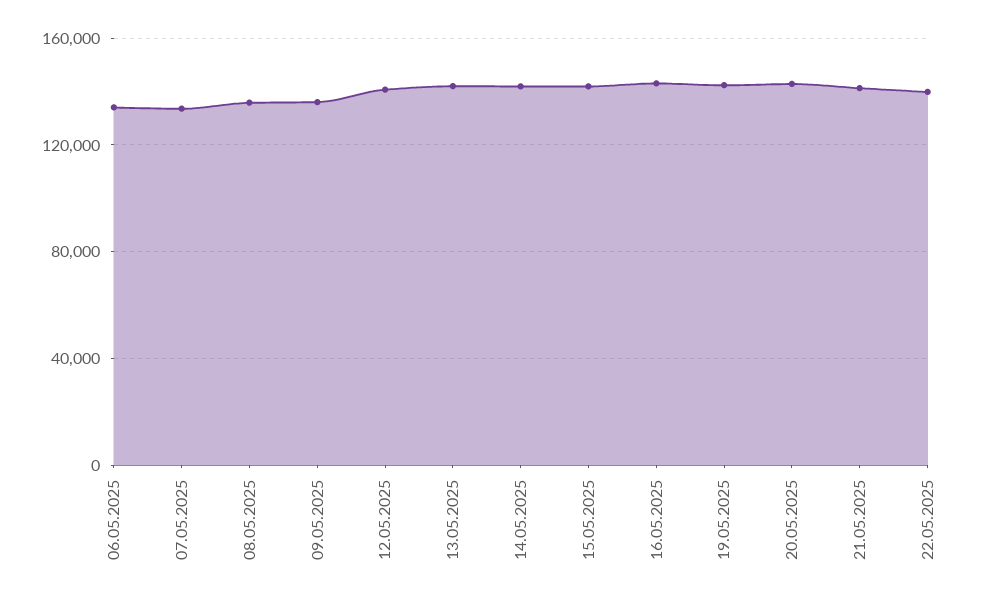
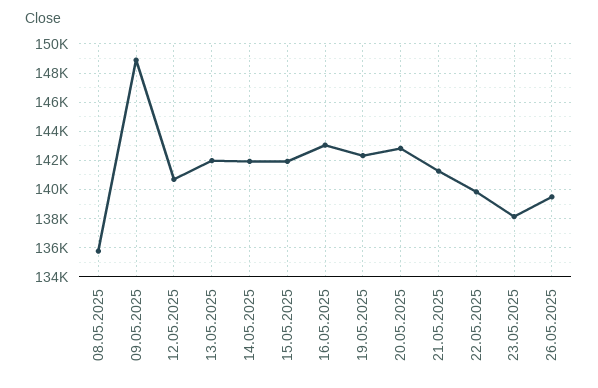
06.05.2025: 135000 -> none
07.05.2025: 135000 -> none
09.05.2025: 135000 -> 149000
23.05.2025: none -> 138000
26.05.2025: none -> 139500

